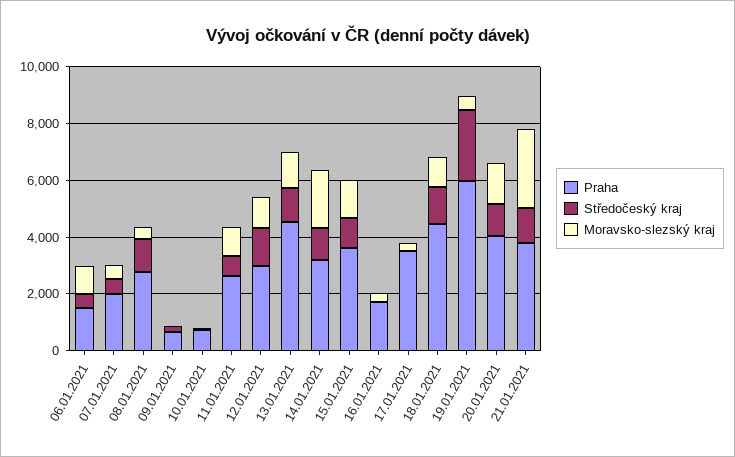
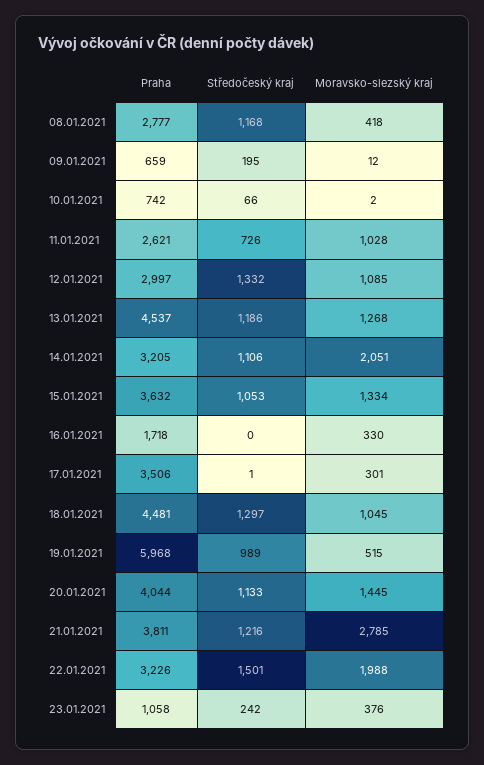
Praha, 06.01.2021: 1500 -> none
Středočeský kraj, 06.01.2021: 500 -> none
Moravsko-slezský kraj, 06.01.2021: 1000 -> none
Praha, 07.01.2021: 2000 -> none
Středočeský kraj, 07.01.2021: 500 -> none
Moravsko-slezský kraj, 07.01.2021: 500 -> none
Středočeský kraj, 19.01.2021: 2500 -> 989
Praha, 22.01.2021: none -> 3226
Středočeský kraj, 22.01.2021: none -> 1501
Moravsko-slezský kraj, 22.01.2021: none -> 1988
Praha, 23.01.2021: none -> 1058
Středočeský kraj, 23.01.2021: none -> 242
Moravsko-slezský kraj, 23.01.2021: none -> 376

